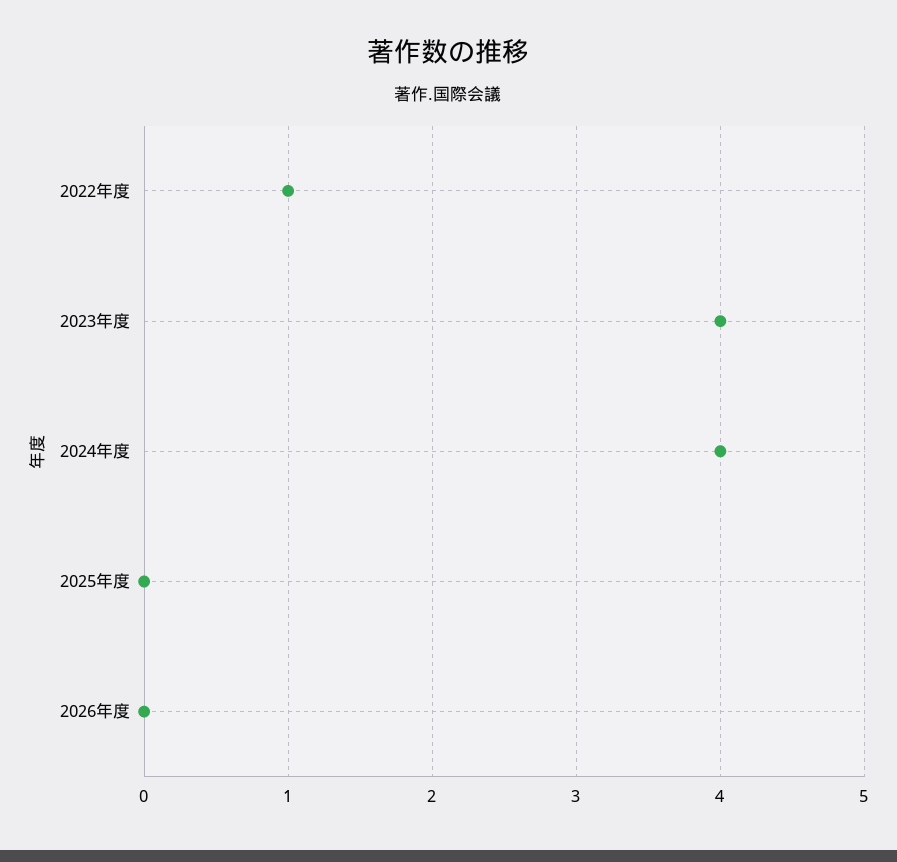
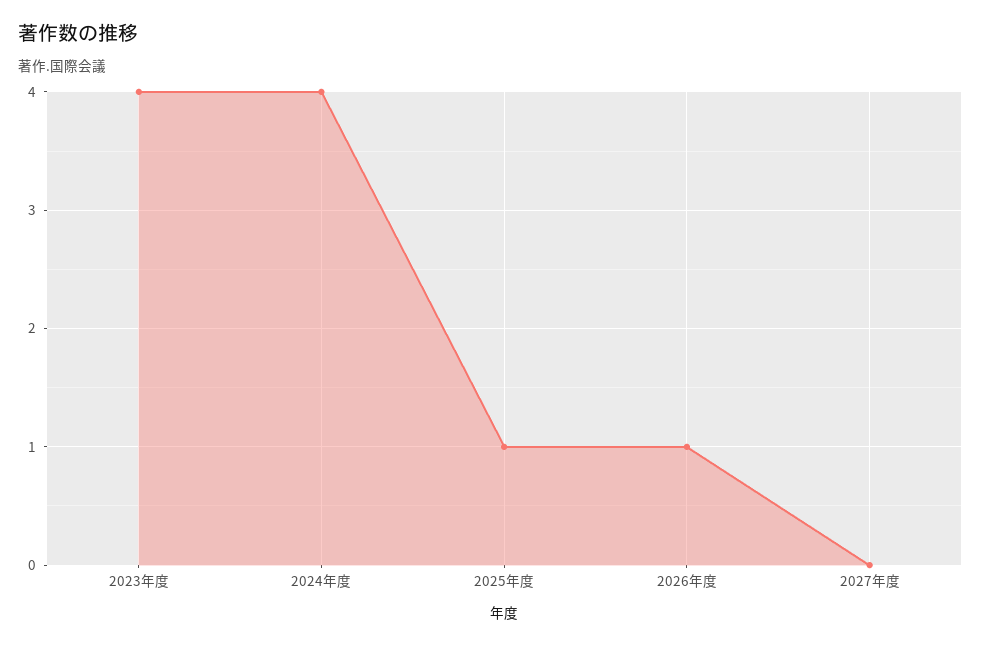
2022年度: 1 -> none
2025年度: 0 -> 1
2026年度: 0 -> 1
2027年度: none -> 0

